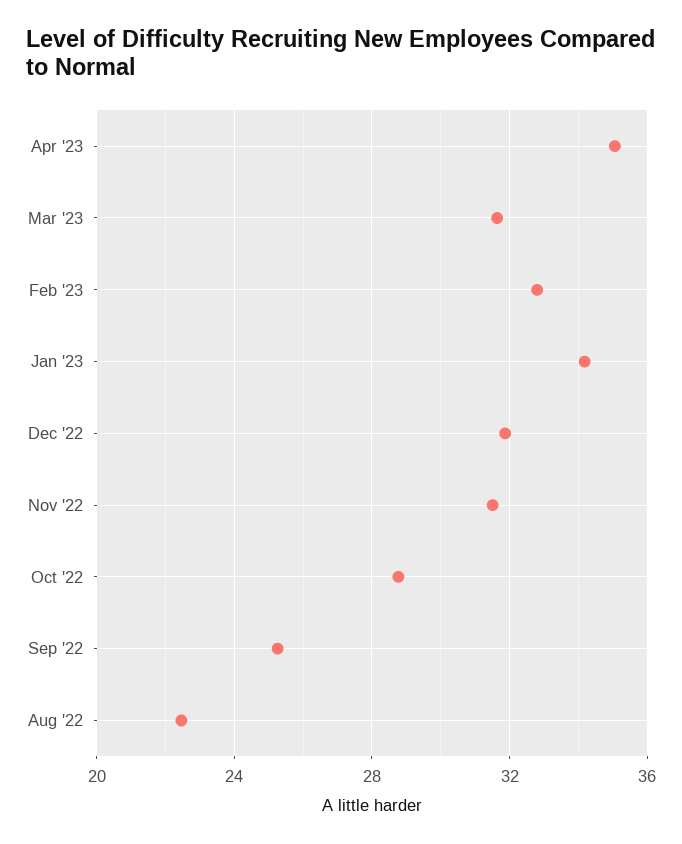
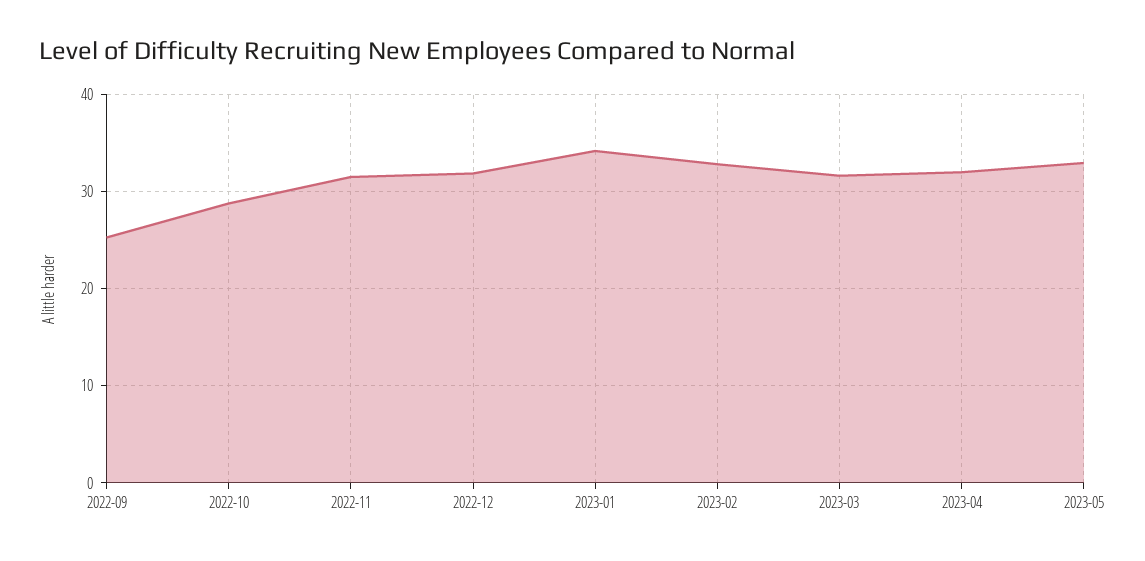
Apr '23: 35 -> 32
Aug '22: 22.5 -> none
2023-05: none -> 33

